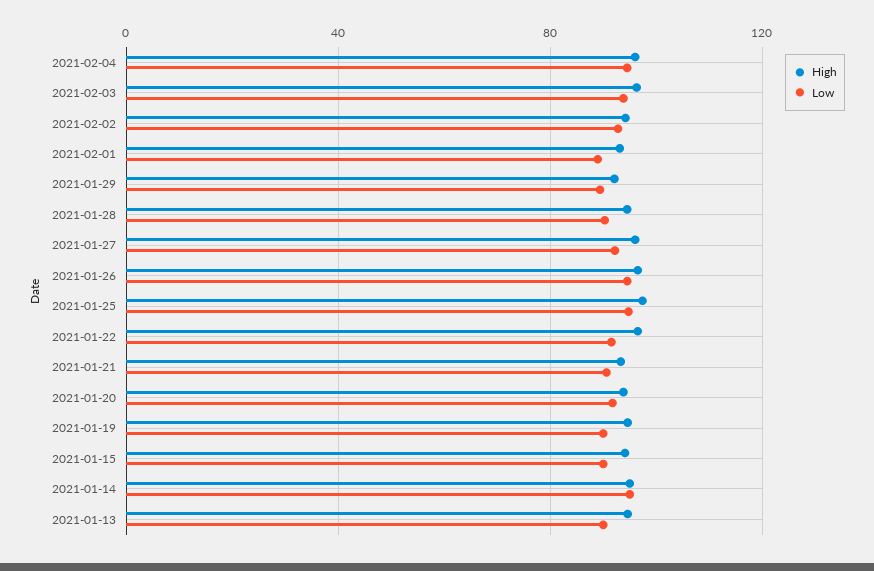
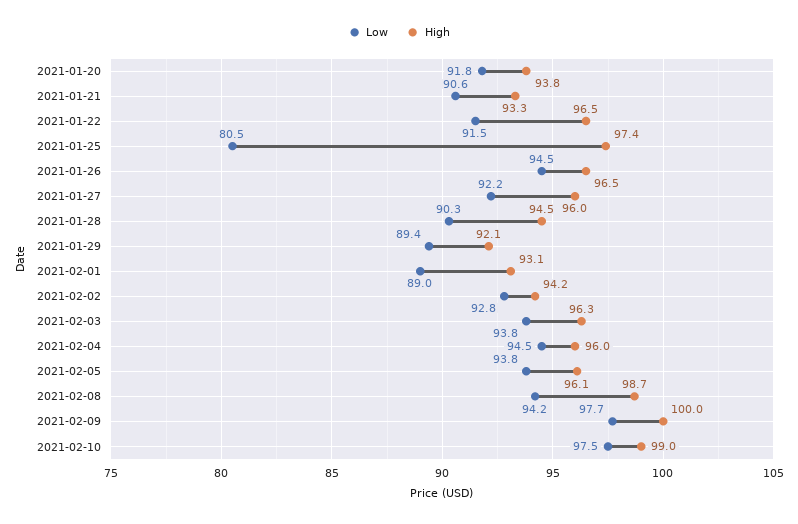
Low, 2021-01-25: 95 -> 80.5
High, 2021-01-19: 95 -> none
Low, 2021-01-19: 90 -> none
High, 2021-01-15: 95 -> none
Low, 2021-01-15: 90 -> none
High, 2021-01-14: 95 -> none
Low, 2021-01-14: 95 -> none
High, 2021-01-13: 95 -> none
Low, 2021-01-13: 90 -> none
Low, 2021-02-05: none -> 93.8
High, 2021-02-05: none -> 96.1
Low, 2021-02-08: none -> 94.2
High, 2021-02-08: none -> 98.7
Low, 2021-02-09: none -> 97.7
High, 2021-02-09: none -> 100
Low, 2021-02-10: none -> 97.5
High, 2021-02-10: none -> 99

